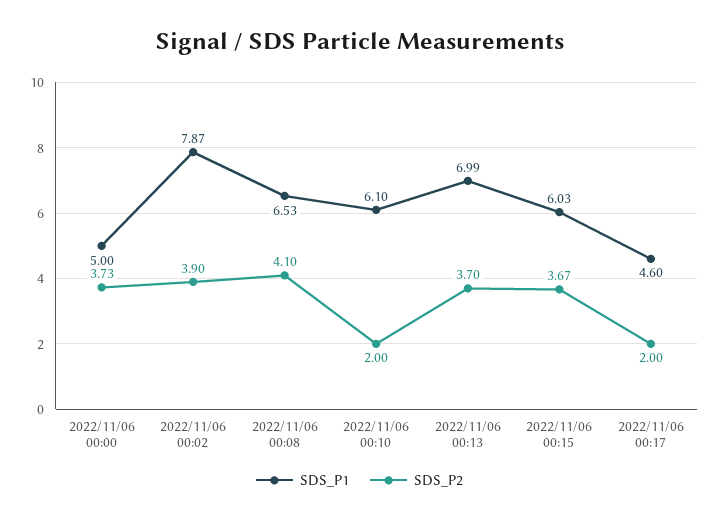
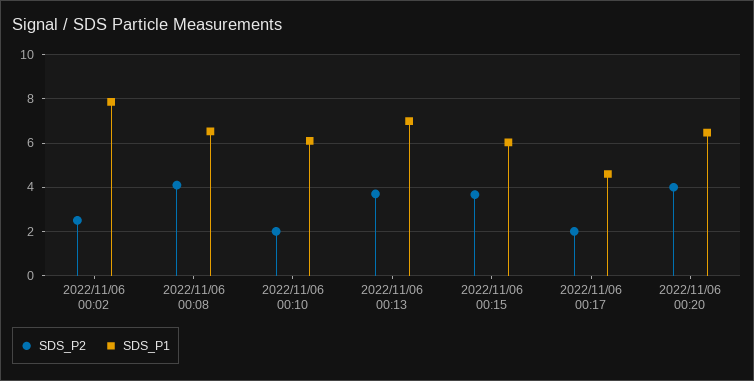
SDS_P1, 2022/11/06 00:00: 5 -> none
SDS_P2, 2022/11/06 00:00: 3.73 -> none
SDS_P2, 2022/11/06 00:02: 3.9 -> 2.5
SDS_P2, 2022/11/06 00:20: none -> 4
SDS_P1, 2022/11/06 00:20: none -> 6.5

